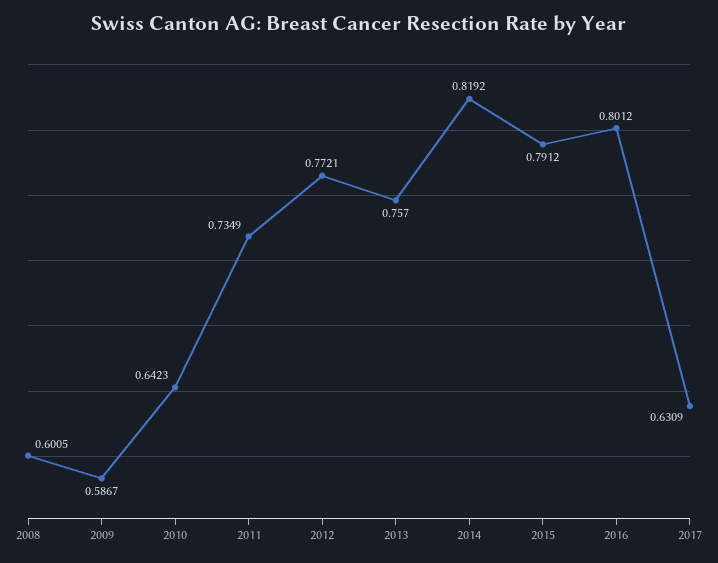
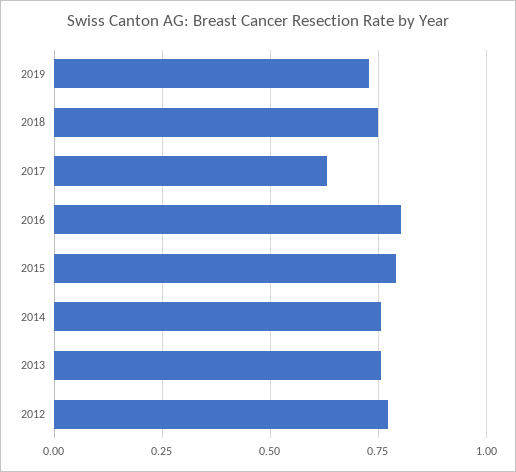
2008: 0.6005 -> none
2009: 0.5867 -> none
2010: 0.6423 -> none
2011: 0.7349 -> none
2014: 0.8192 -> 0.75
2019: none -> 0.725
2018: none -> 0.75

